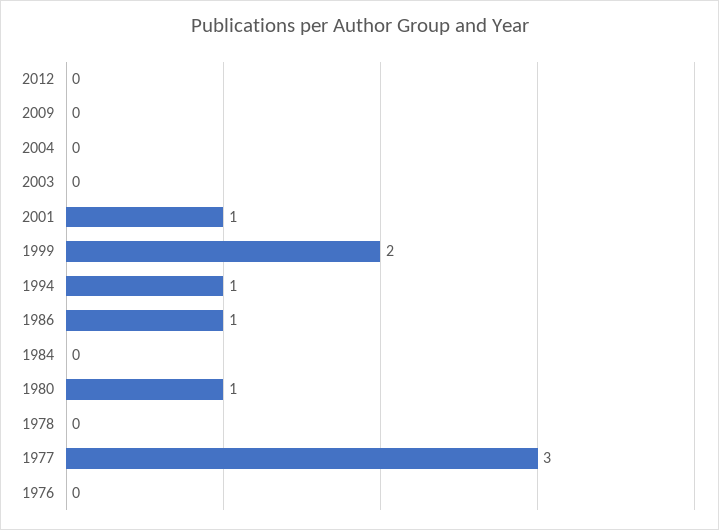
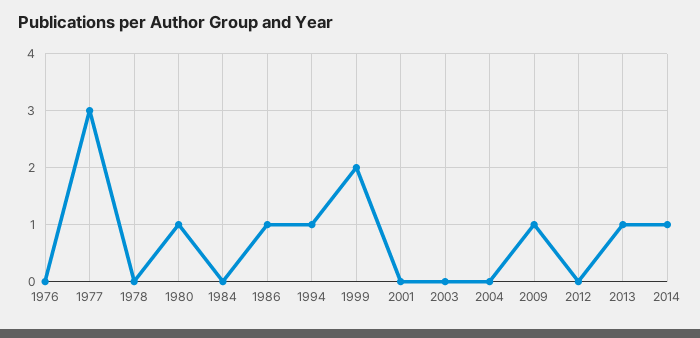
2009: 0 -> 1
2001: 1 -> 0
2013: none -> 1
2014: none -> 1

